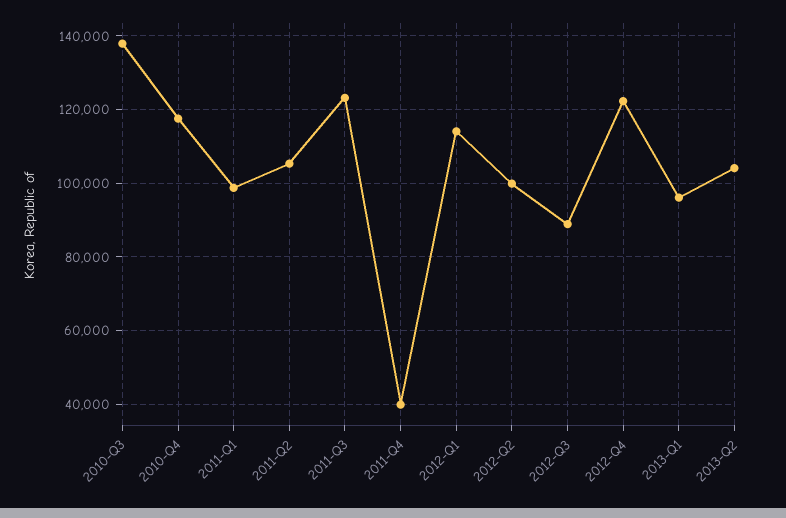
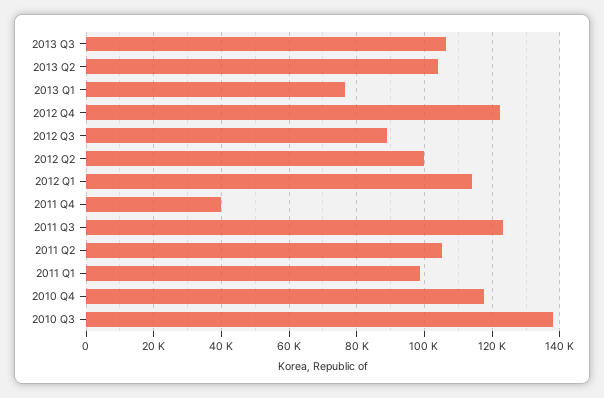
2013-Q1: 96000 -> 76000
2013 Q3: none -> 106000

